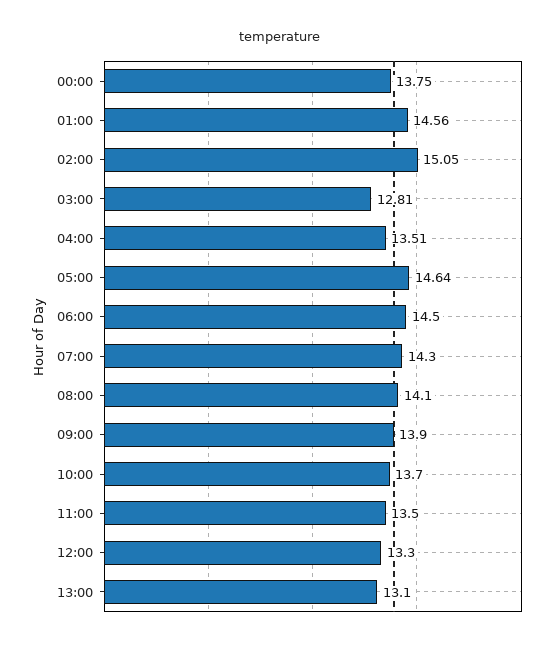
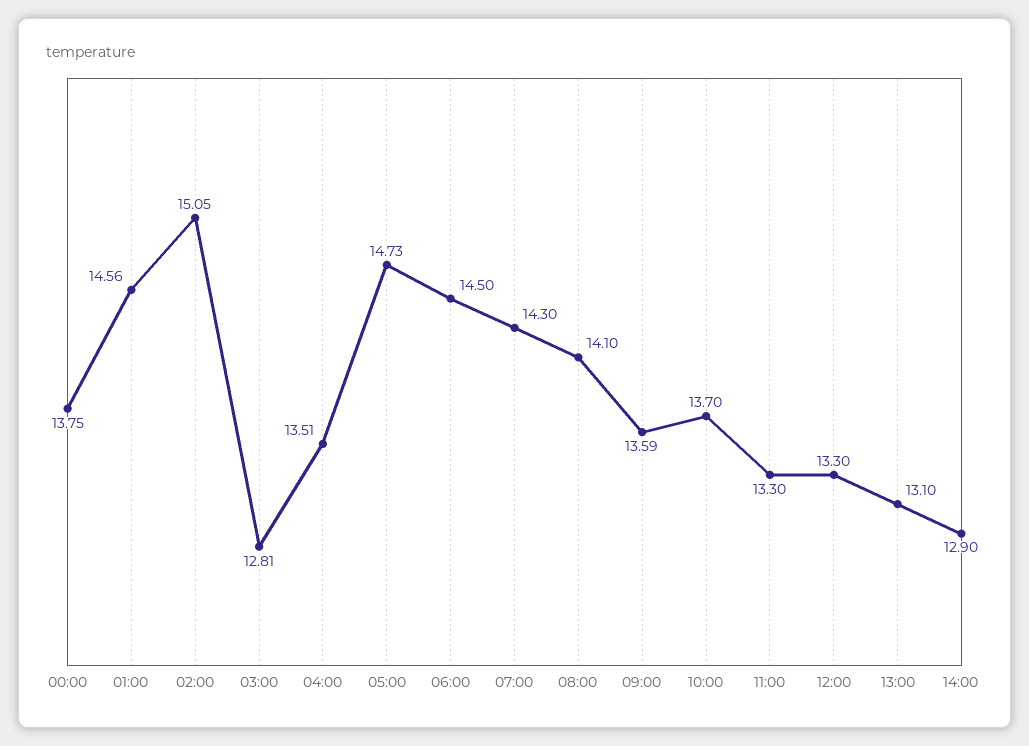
05:00: 14.64 -> 14.73
09:00: 13.9 -> 13.59
11:00: 13.5 -> 13.3
14:00: none -> 12.9

